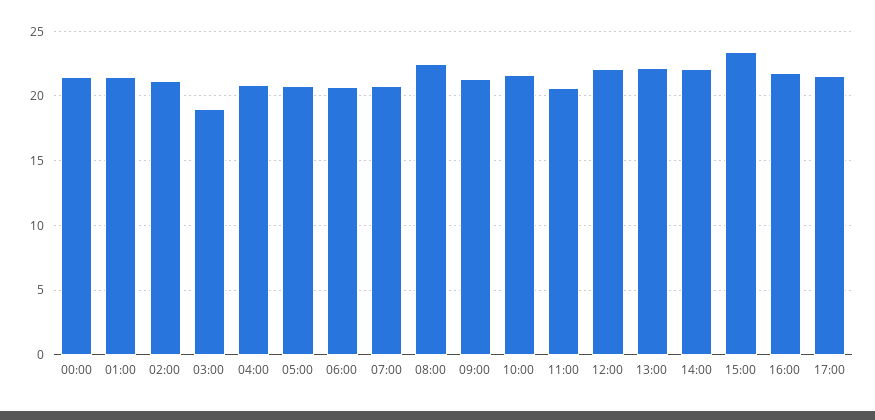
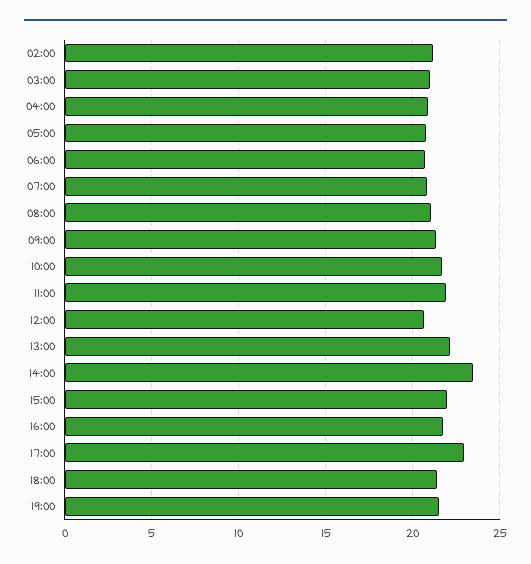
00:00: 21.5 -> none
01:00: 21.5 -> none
03:00: 19 -> 21
08:00: 22.5 -> 21
11:00: 20.5 -> 22
12:00: 22 -> 20.5
14:00: 22 -> 23.5
15:00: 23.5 -> 22
17:00: 21.5 -> 23
18:00: none -> 21.5
19:00: none -> 21.5

